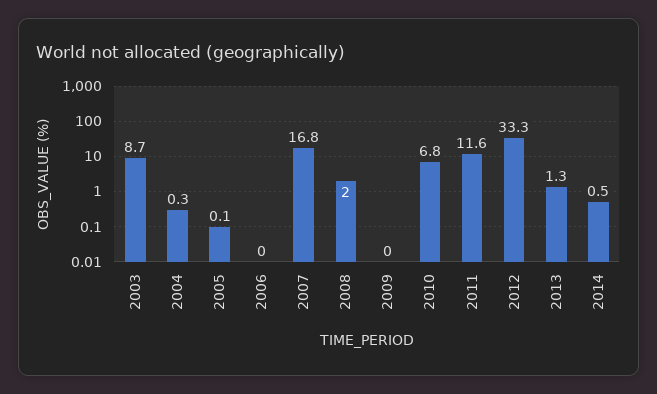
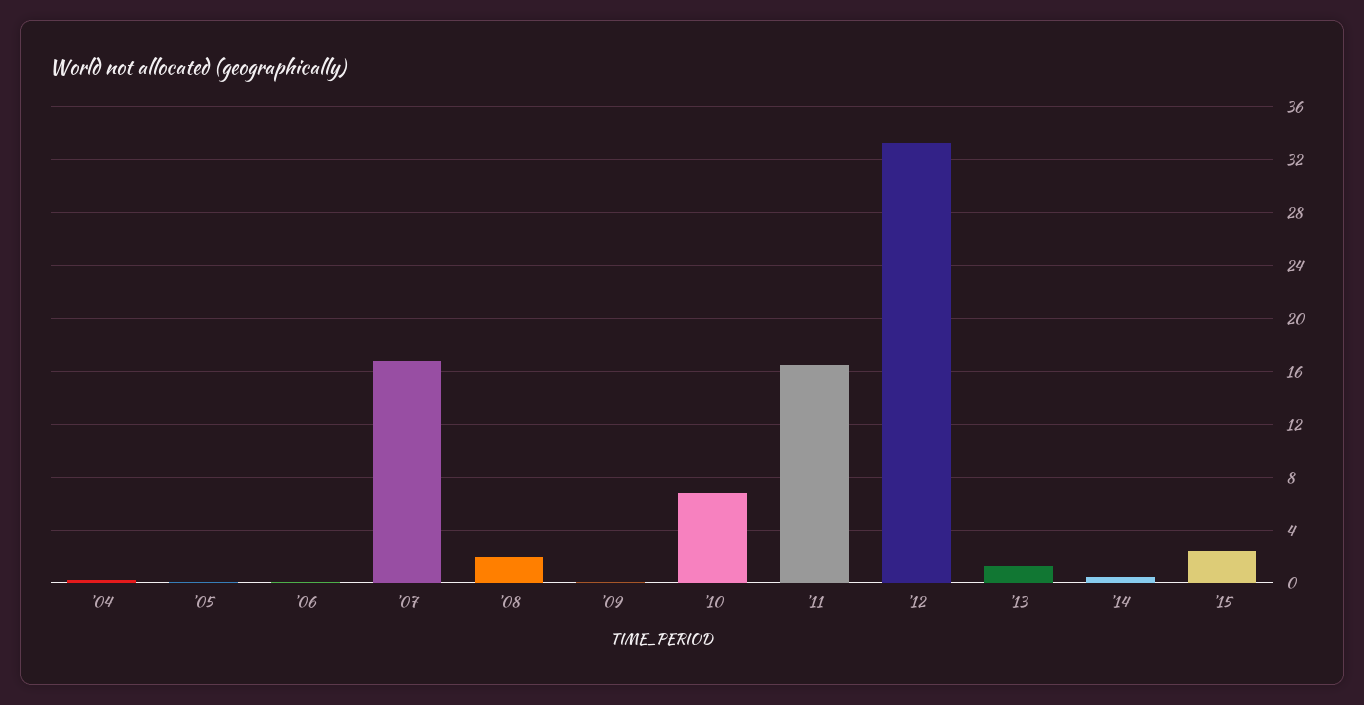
2003: 8.7 -> none
2011: 11.6 -> 16.5
'15: none -> 2.5

